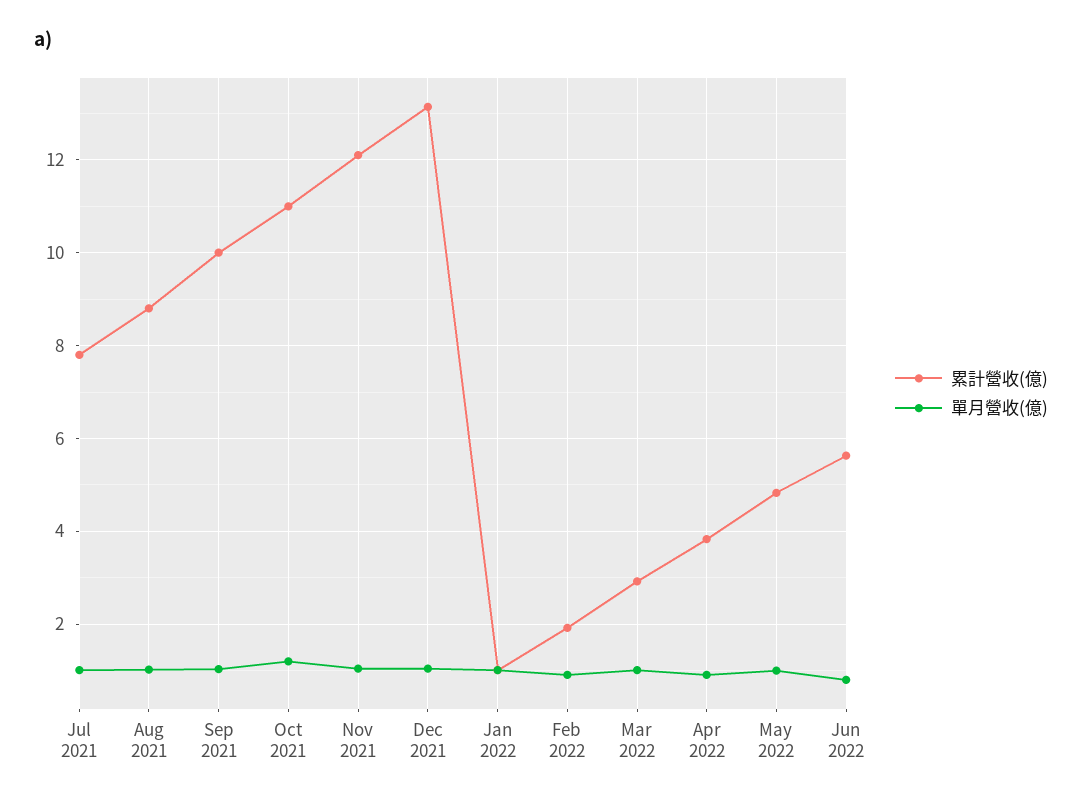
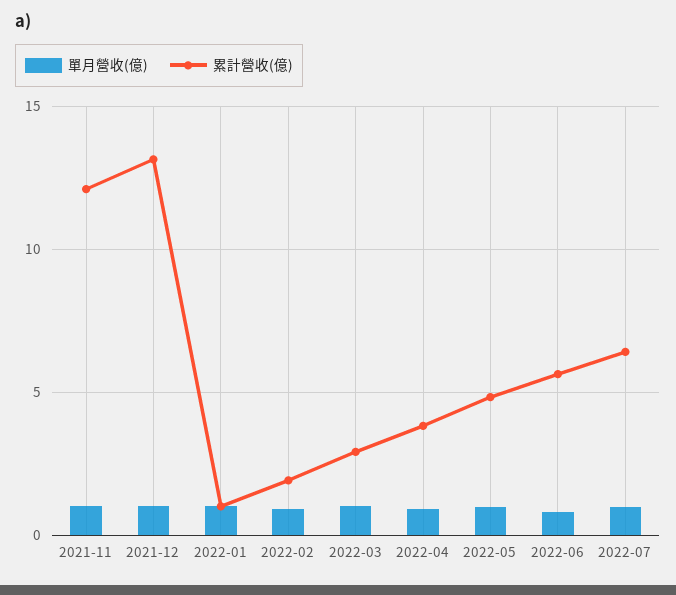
累計營收(億), Jul 2021: 7.8 -> none
單月營收(億), Jul 2021: 1 -> none
累計營收(億), Aug 2021: 8.8 -> none
單月營收(億), Aug 2021: 1 -> none
累計營收(億), Sep 2021: 10 -> none
單月營收(億), Sep 2021: 1 -> none
累計營收(億), Oct 2021: 11 -> none
單月營收(億), Oct 2021: 1.2 -> none
單月營收(億), 2022-07: none -> 1
累計營收(億), 2022-07: none -> 6.5

